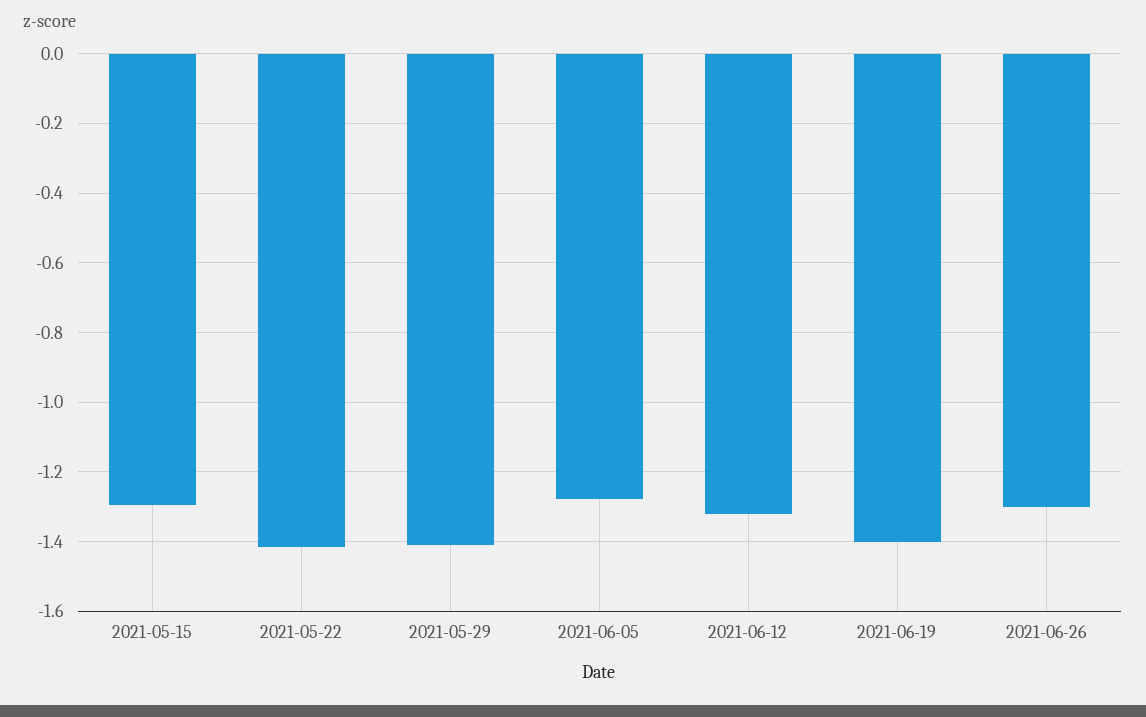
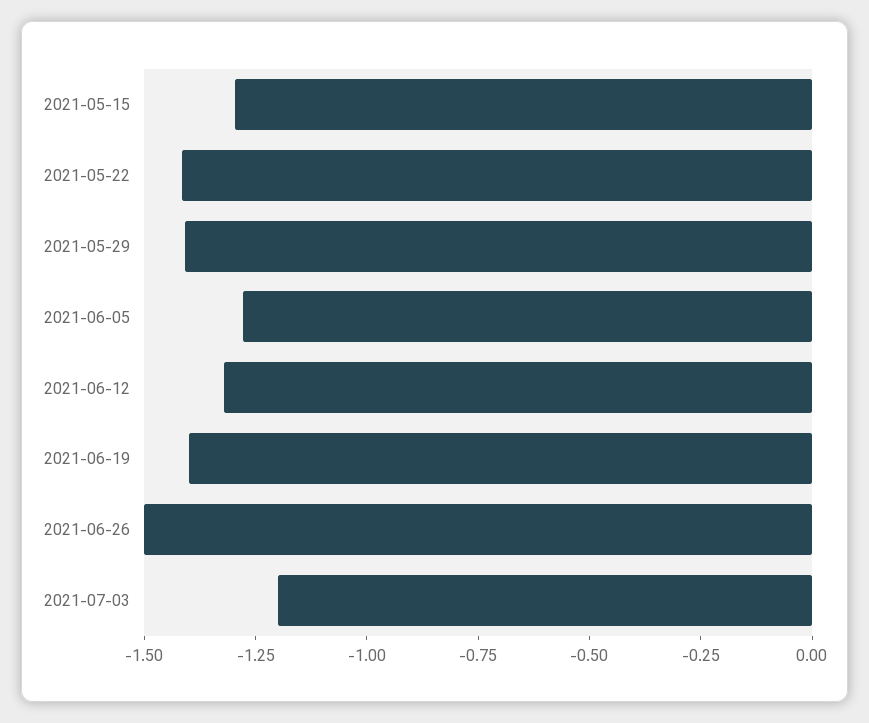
2021-06-26: -1.3 -> -1.5
2021-07-03: none -> -1.2

